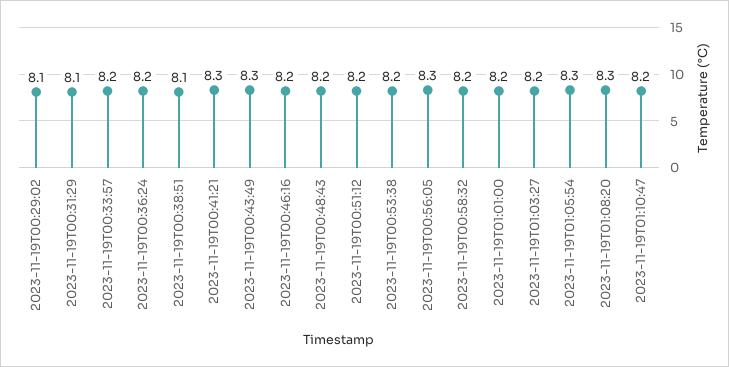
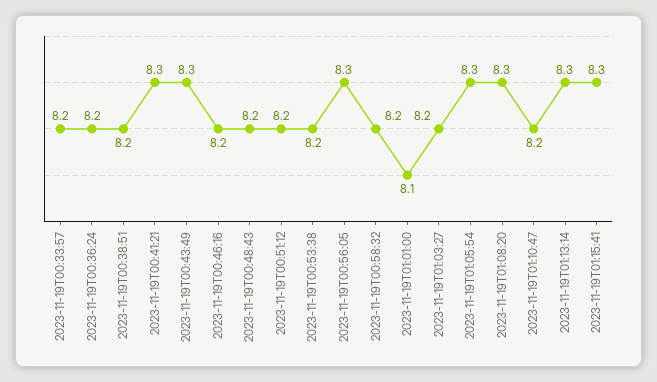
2023-11-19T00:29:02: 8.1 -> none
2023-11-19T00:31:29: 8.1 -> none
2023-11-19T00:38:51: 8.1 -> 8.2
2023-11-19T01:01:00: 8.2 -> 8.1
2023-11-19T01:13:14: none -> 8.3
2023-11-19T01:15:41: none -> 8.3

